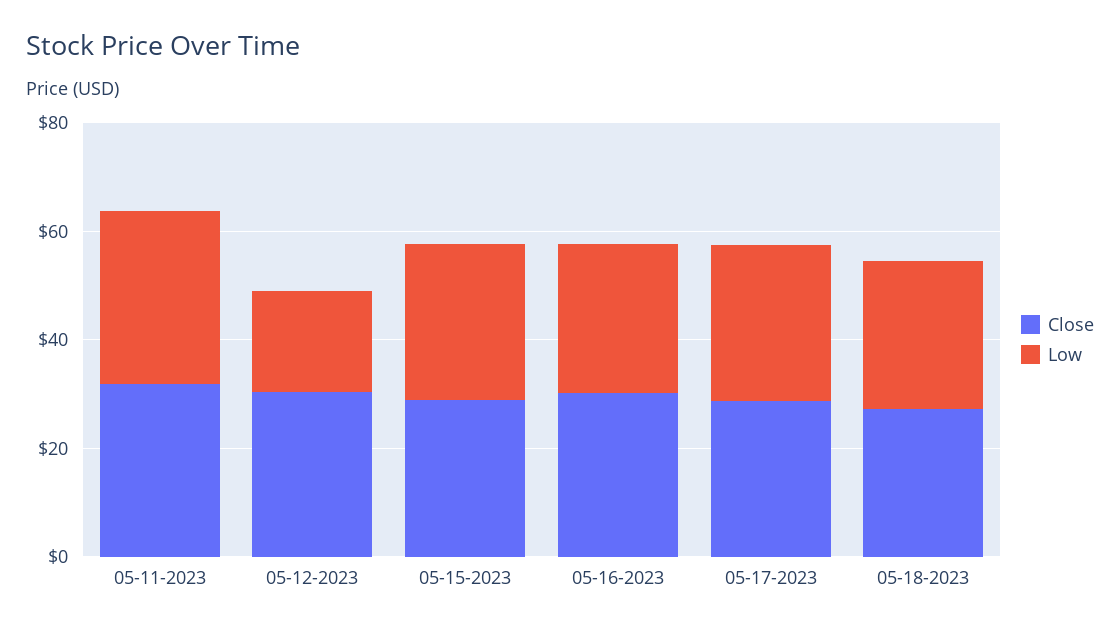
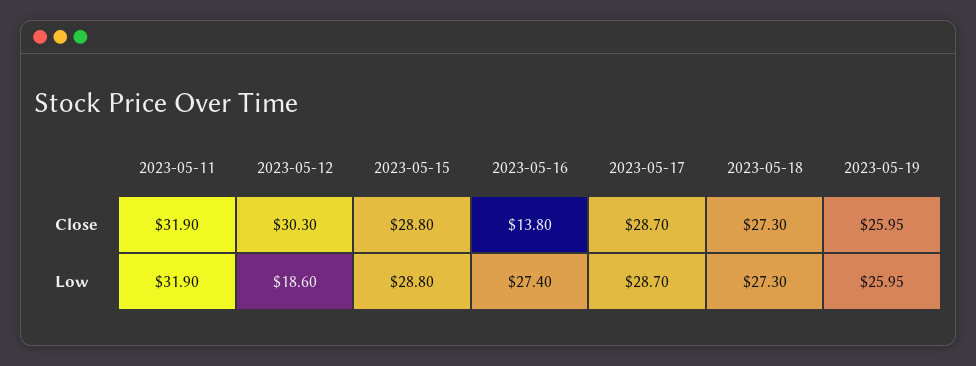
Close, 05-16-2023: 30 -> 13.8
Close, 2023-05-19: none -> 25.95
Low, 2023-05-19: none -> 25.95

